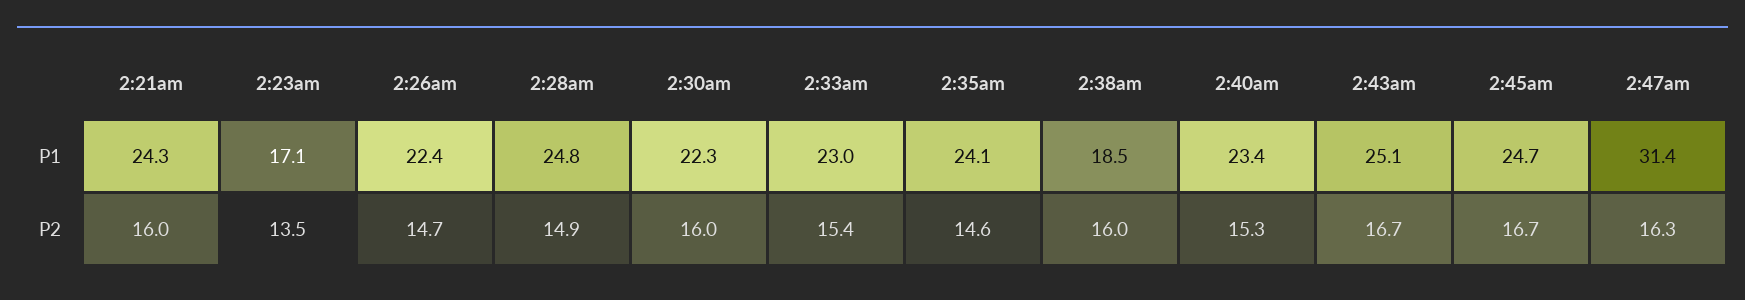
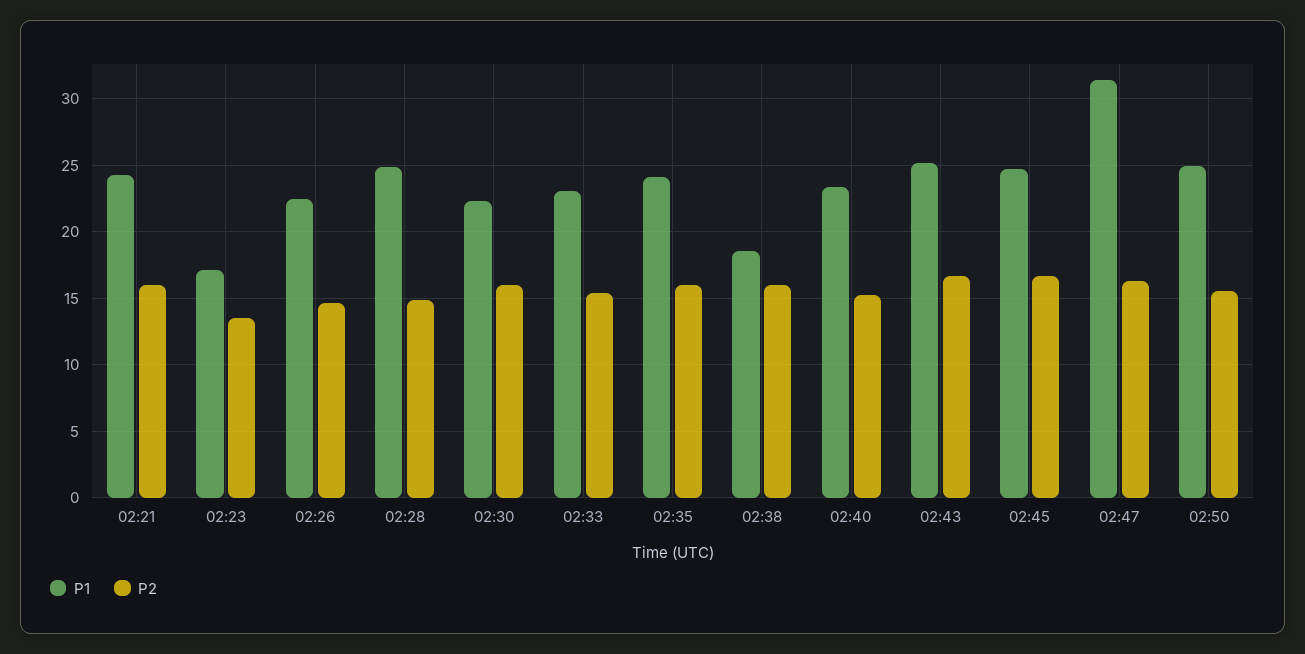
P2, 2:35am: 14.6 -> 16
P1, 02:50: none -> 25
P2, 02:50: none -> 15.5

